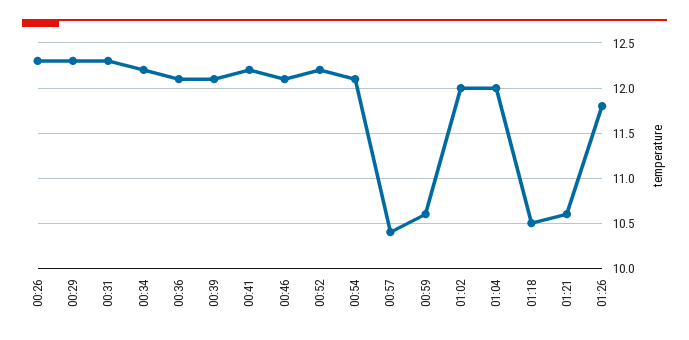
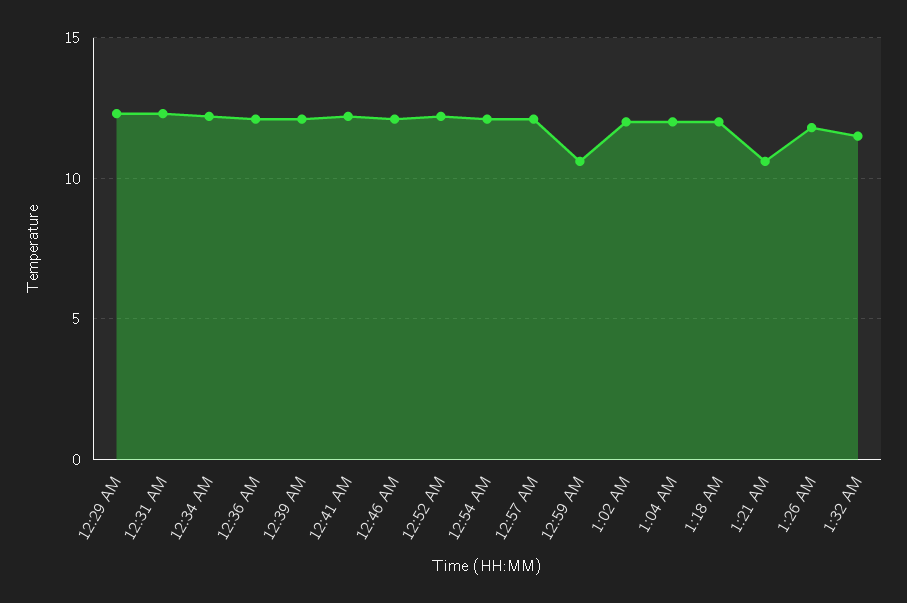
00:26: 12.3 -> none
00:57: 10.4 -> 12
01:18: 10.5 -> 12
1:32 AM: none -> 11.5

